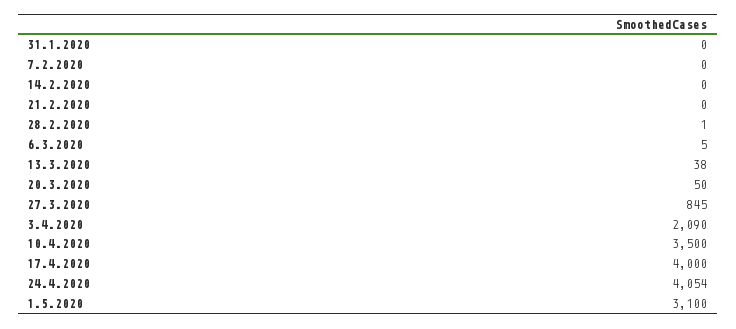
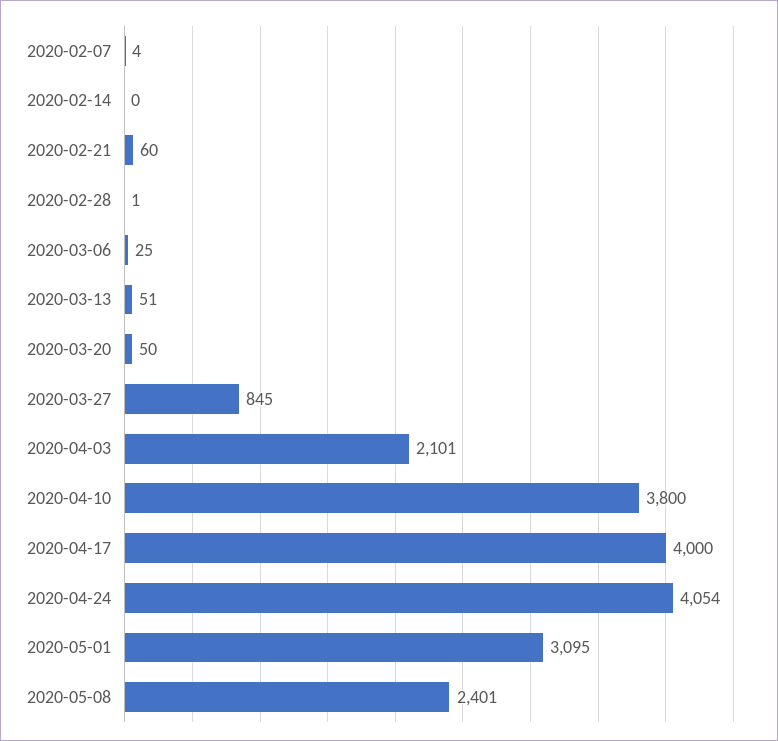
31.1.2020: 0 -> none
7.2.2020: 0 -> 4
21.2.2020: 0 -> 60
6.3.2020: 5 -> 25
13.3.2020: 38 -> 51
3.4.2020: 2090 -> 2101
10.4.2020: 3500 -> 3800
1.5.2020: 3100 -> 3095
2020-05-08: none -> 2401

